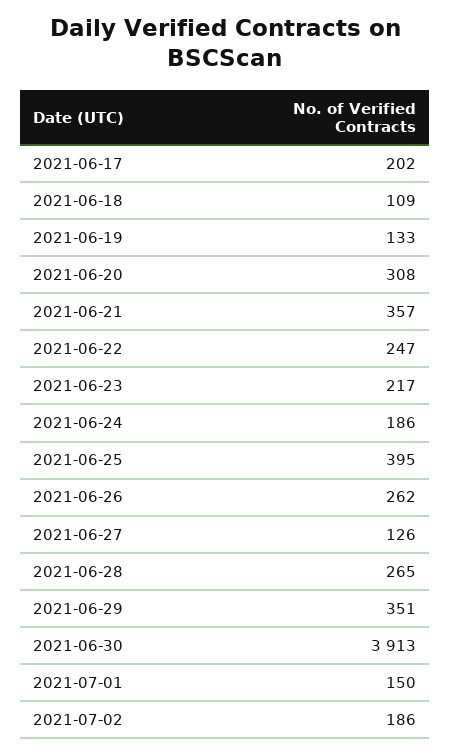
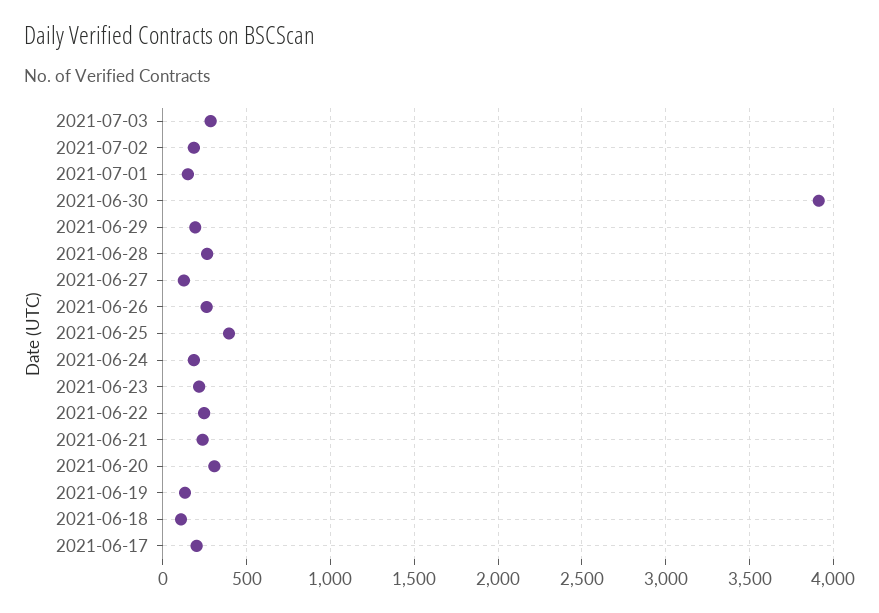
2021-06-21: 357 -> 250
2021-06-29: 351 -> 200
2021-07-03: none -> 300

